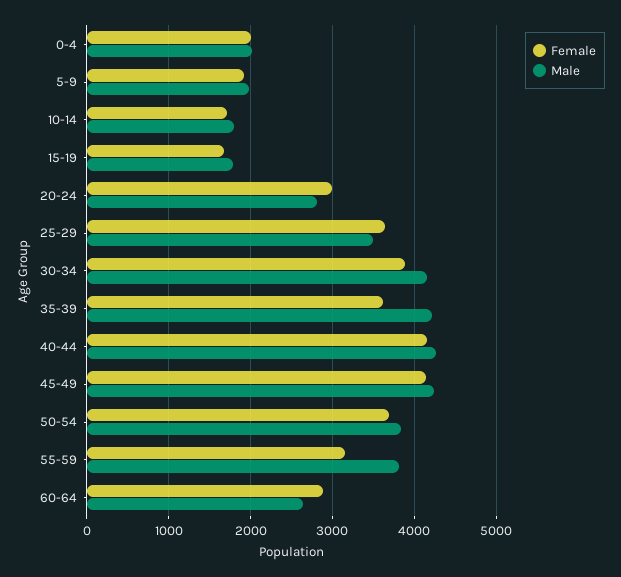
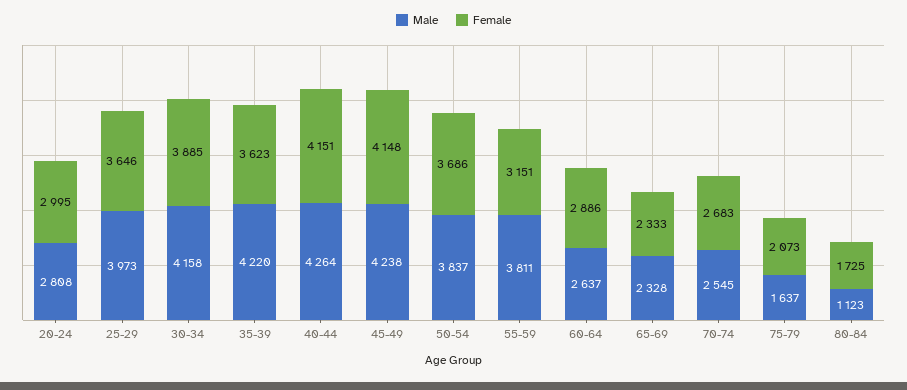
Female, 0-4: 2000 -> none
Male, 0-4: 2000 -> none
Female, 5-9: 1900 -> none
Male, 5-9: 2000 -> none
Female, 10-14: 1700 -> none
Male, 10-14: 1800 -> none
Female, 15-19: 1700 -> none
Male, 15-19: 1800 -> none
Male, 25-29: 3500 -> 3973
Male, 65-69: none -> 2328
Female, 65-69: none -> 2333
Male, 70-74: none -> 2545
Female, 70-74: none -> 2683
Male, 75-79: none -> 1637
Female, 75-79: none -> 2073
Male, 80-84: none -> 1123
Female, 80-84: none -> 1725

